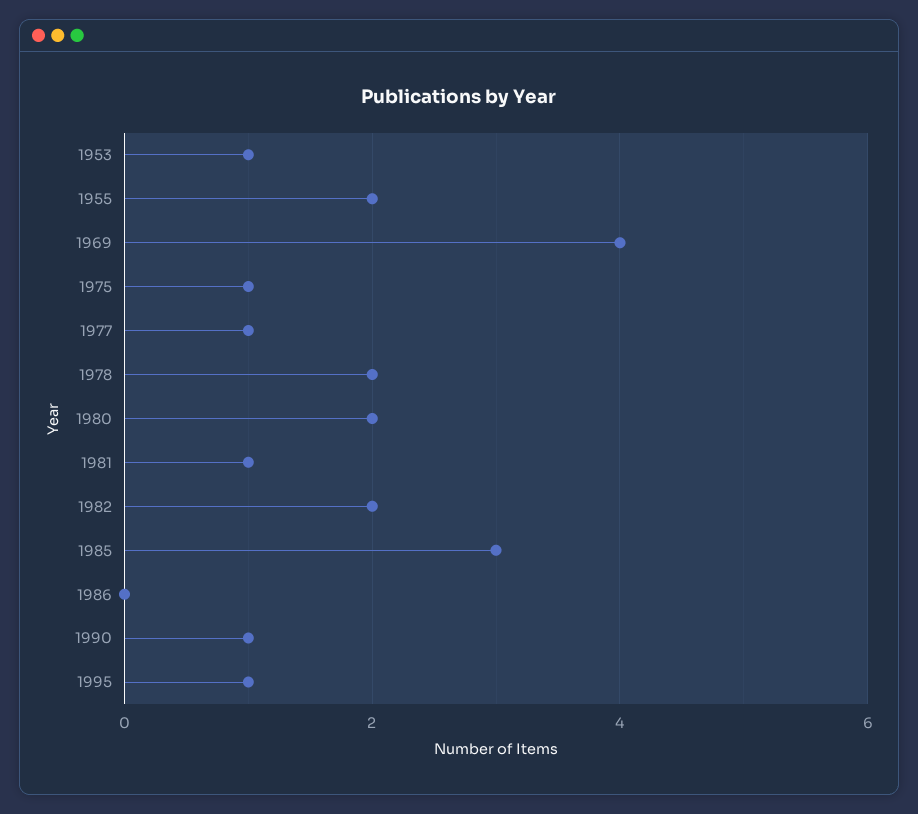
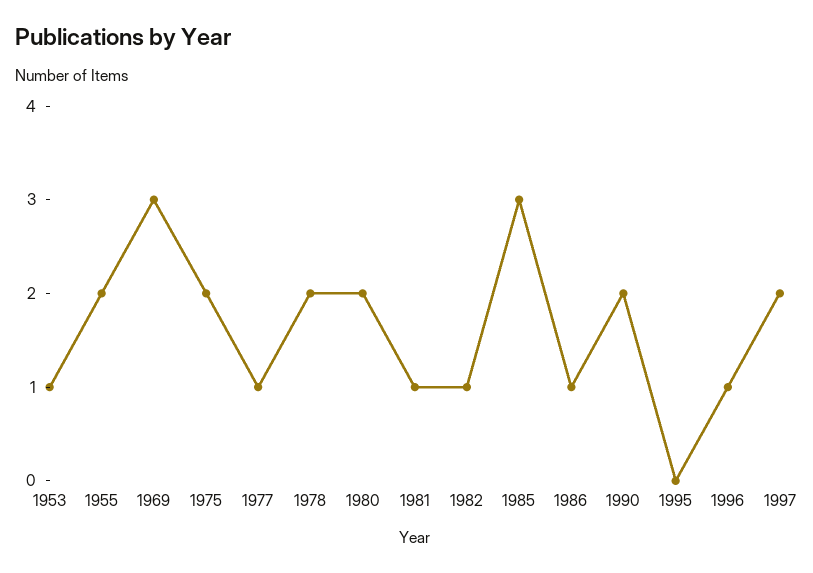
1969: 4 -> 3
1975: 1 -> 2
1982: 2 -> 1
1986: 0 -> 1
1990: 1 -> 2
1995: 1 -> 0
1996: none -> 1
1997: none -> 2

